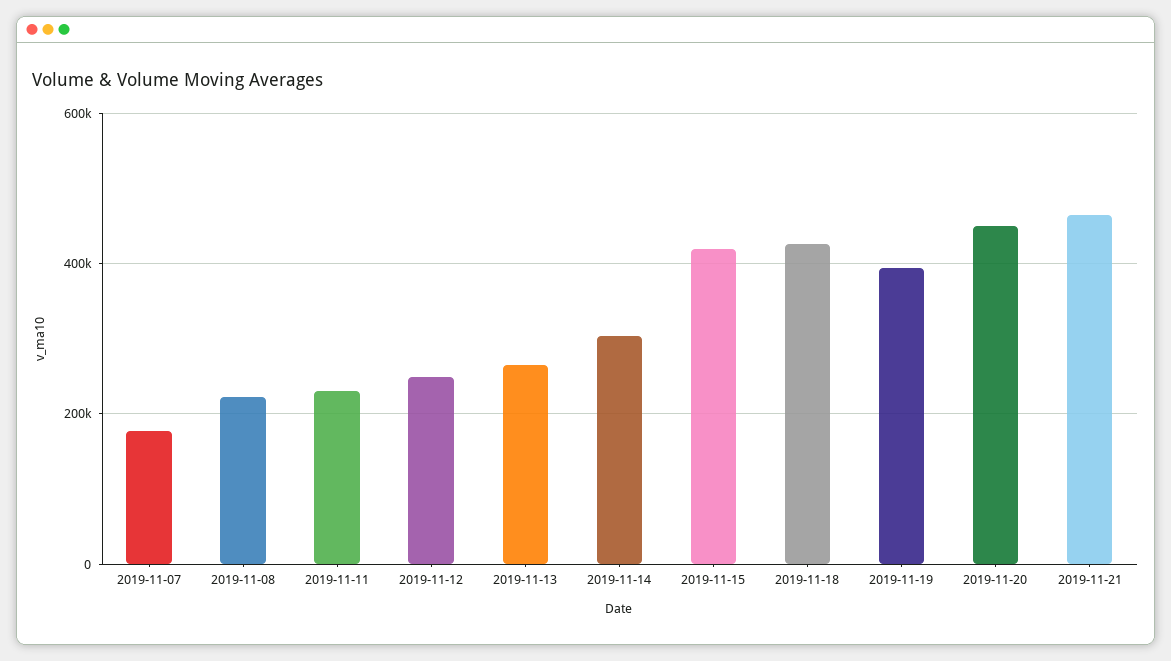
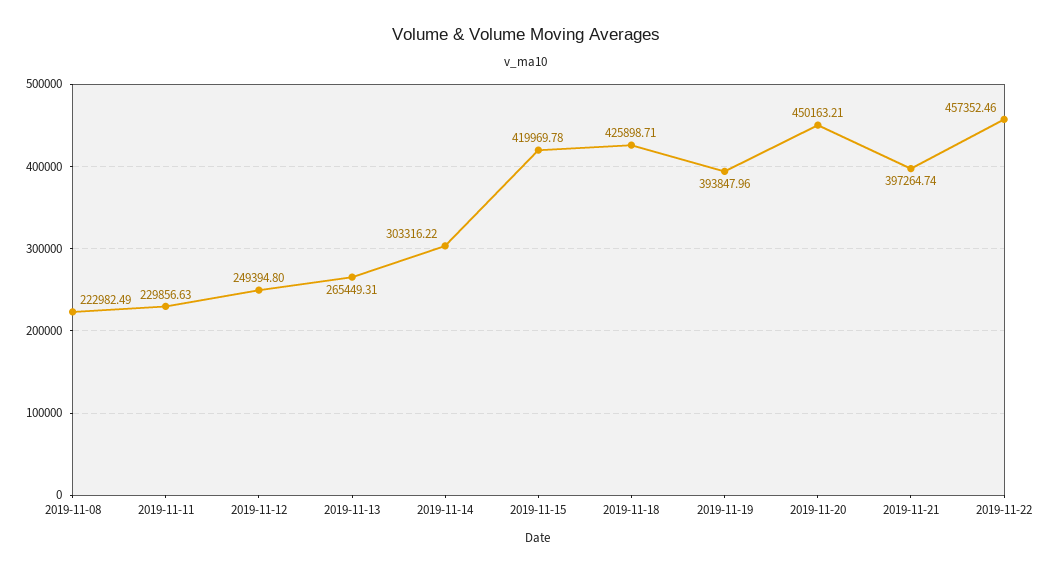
2019-11-07: 180000 -> none
2019-11-21: 460000 -> 397264.74
2019-11-22: none -> 457352.46

